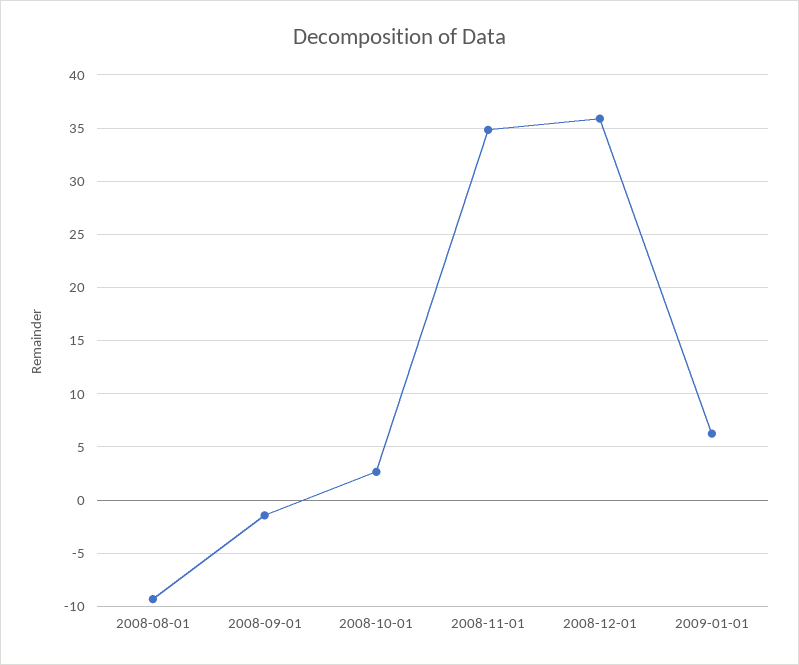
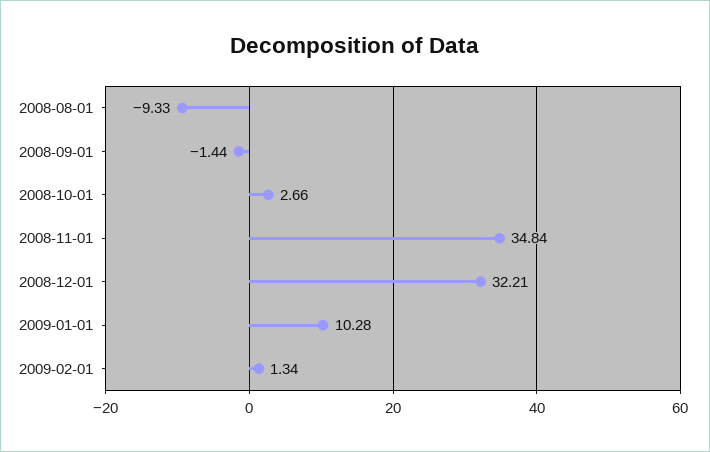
2008-12-01: 36 -> 32.21
2009-01-01: 6 -> 10.28
2009-02-01: none -> 1.34

